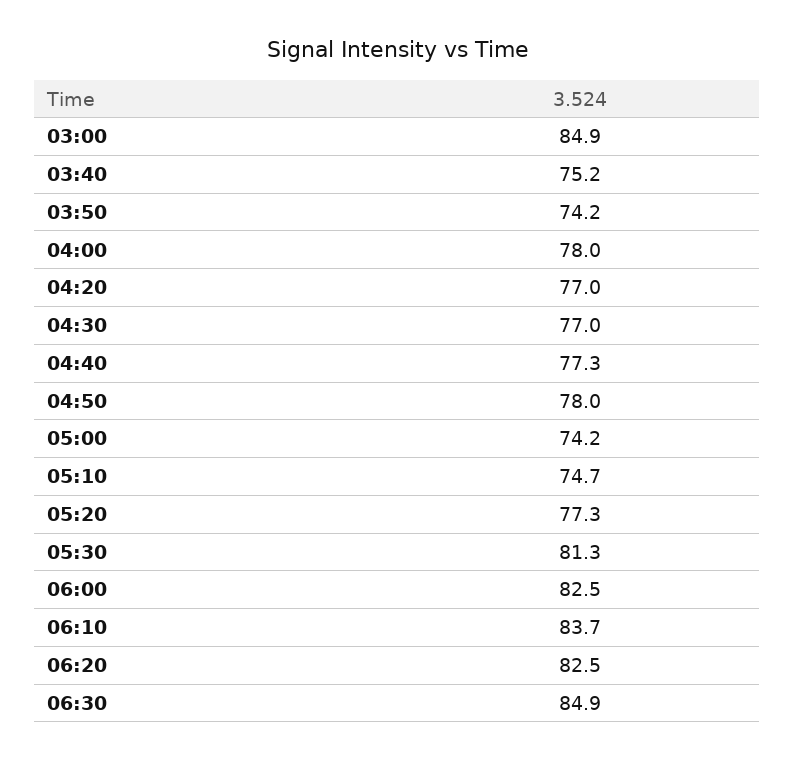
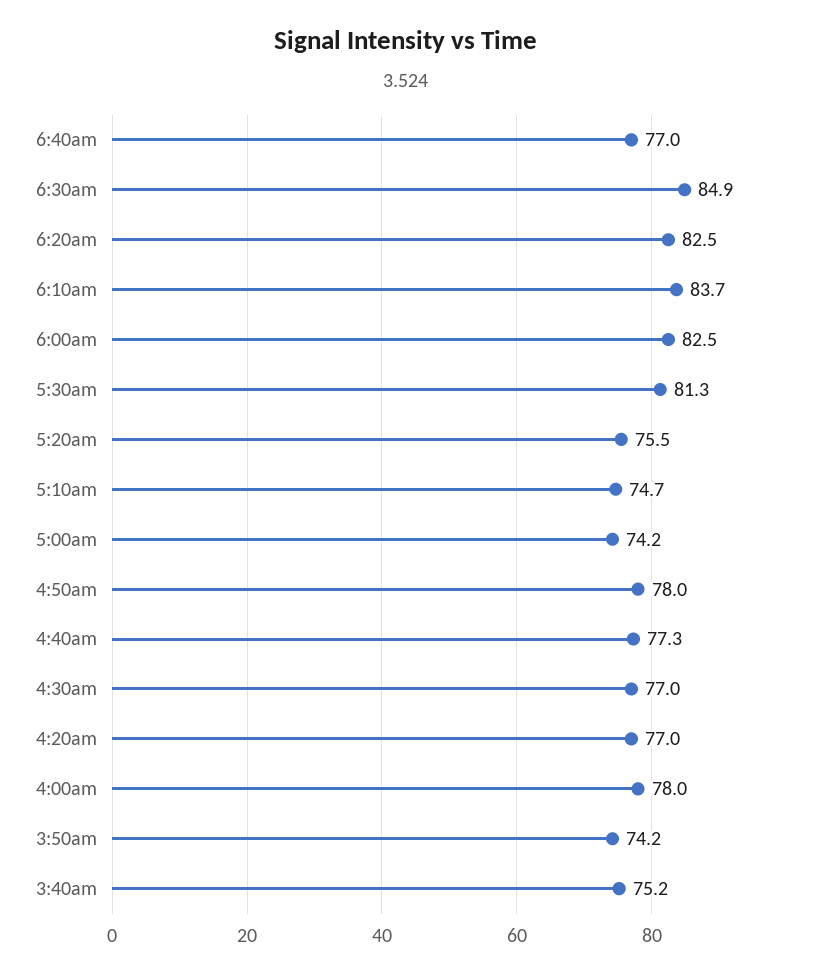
03:00: 84.9 -> none
05:20: 77.3 -> 75.5
6:40am: none -> 77

